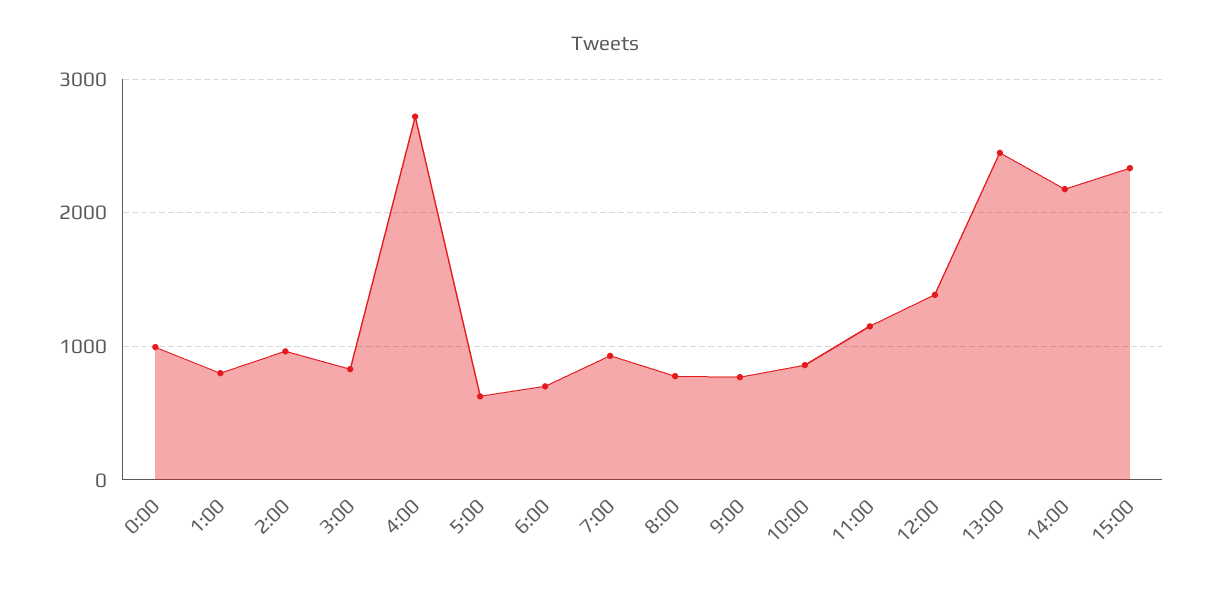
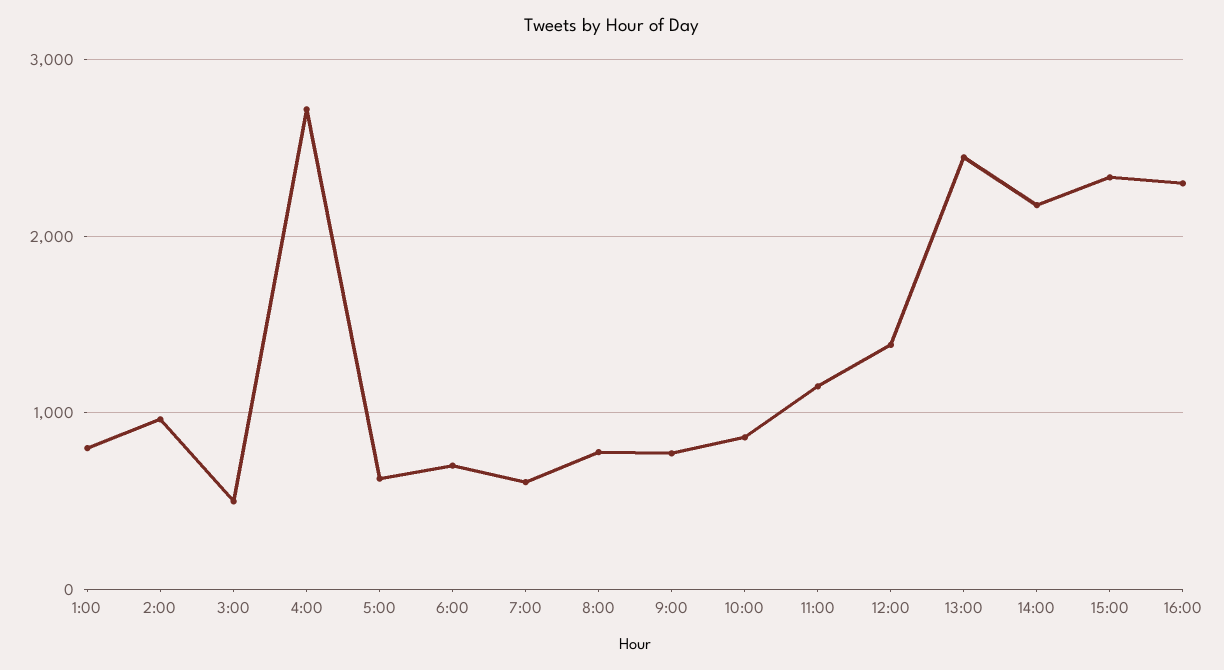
0:00: 1000 -> none
3:00: 800 -> 500
7:00: 900 -> 600
16:00: none -> 2300

